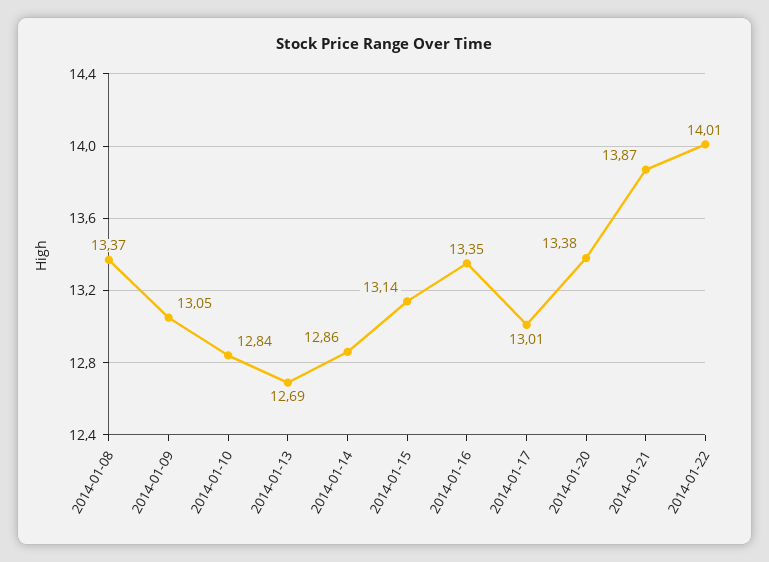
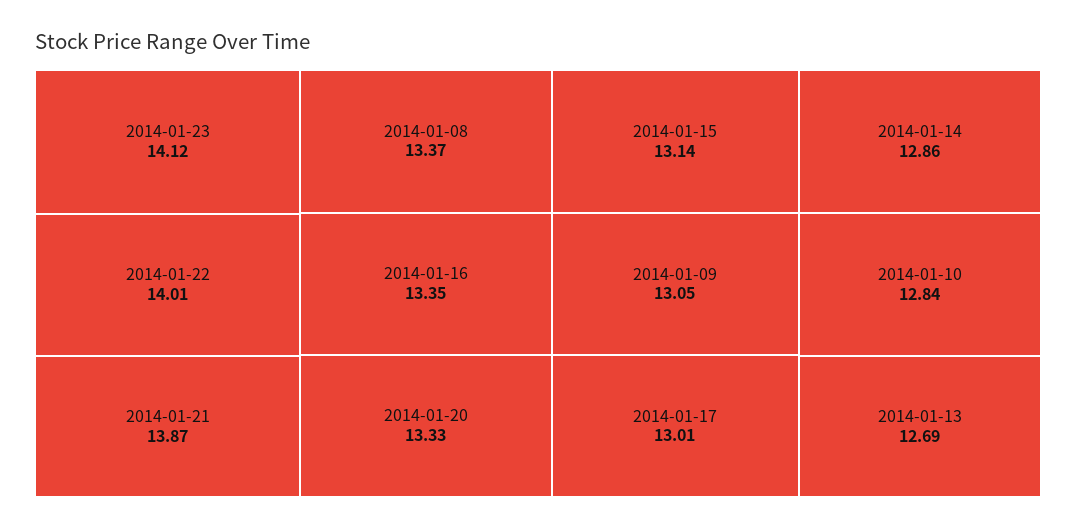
2014-01-20: 13.38 -> 13.33
2014-01-23: none -> 14.12

